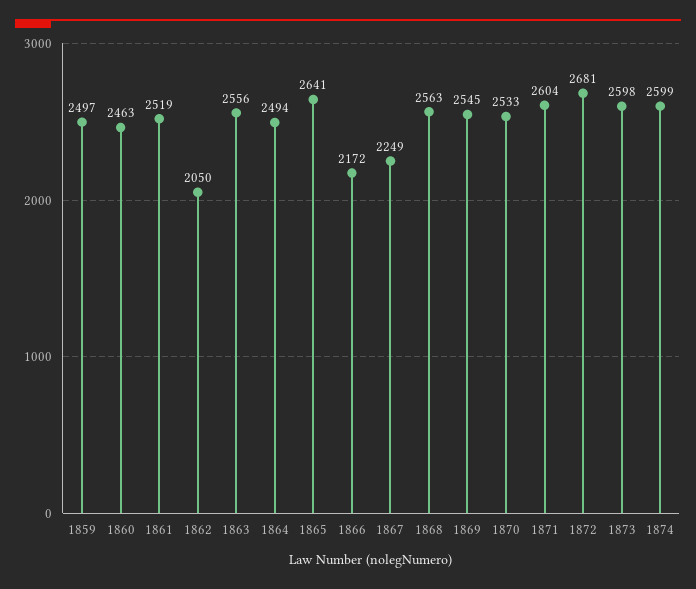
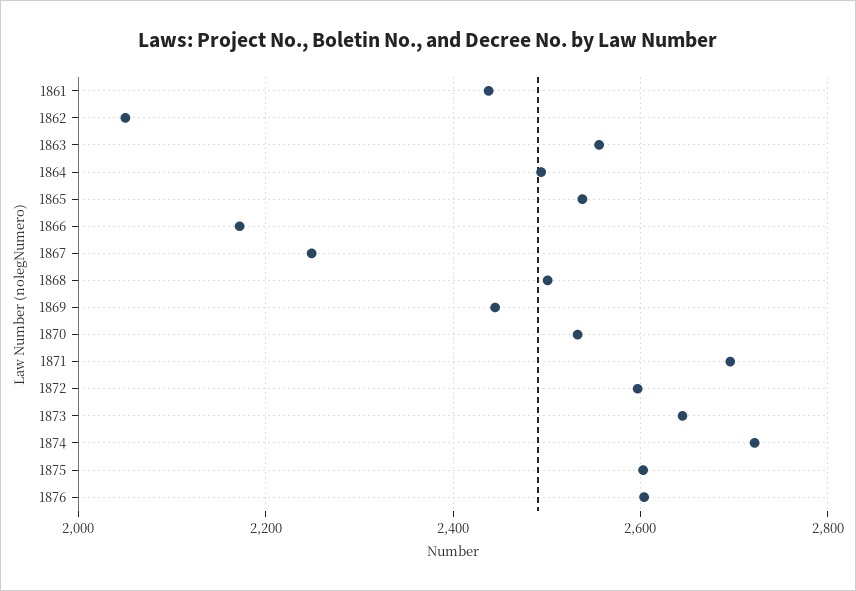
1859: 2497 -> none
1860: 2463 -> none
1861: 2519 -> 2440
1865: 2641 -> 2540
1868: 2563 -> 2500
1869: 2545 -> 2440
1871: 2604 -> 2700
1872: 2681 -> 2600
1873: 2598 -> 2640
1874: 2599 -> 2720
1875: none -> 2600
1876: none -> 2600

